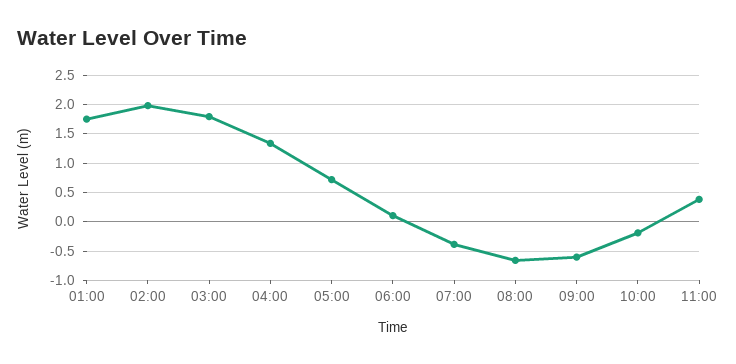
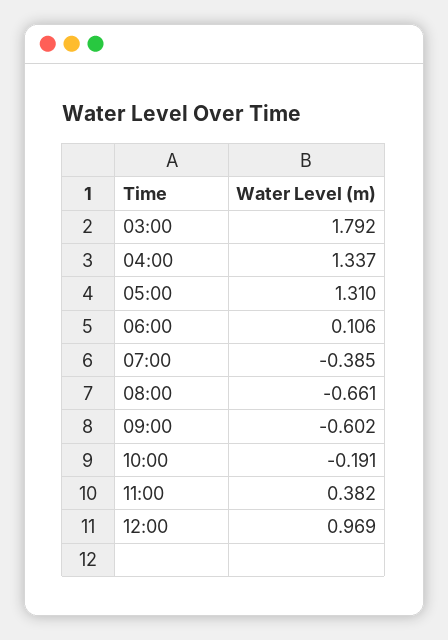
01:00: 1.75 -> none
02:00: 2 -> none
05:00: 0.75 -> 1.31
12:00: none -> 0.969

